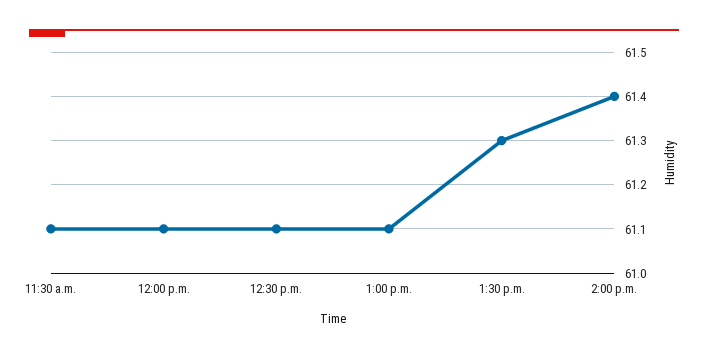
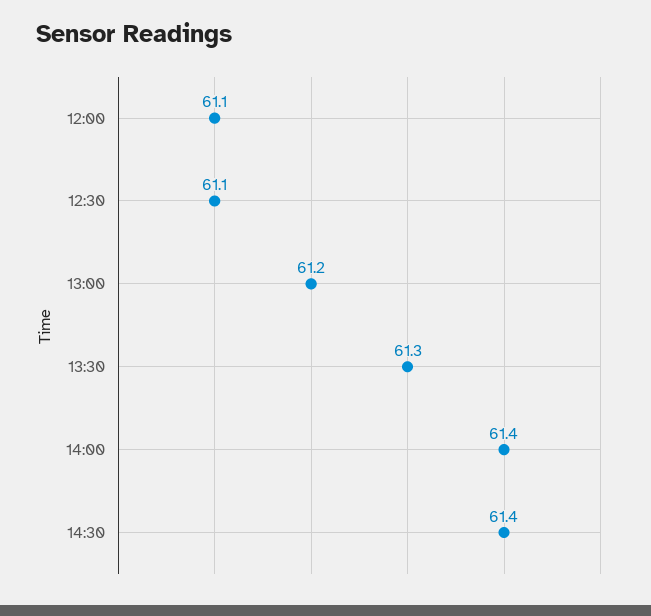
11:30 a.m.: 61.1 -> none
1:00 p.m.: 61.1 -> 61.2
14:30: none -> 61.4

